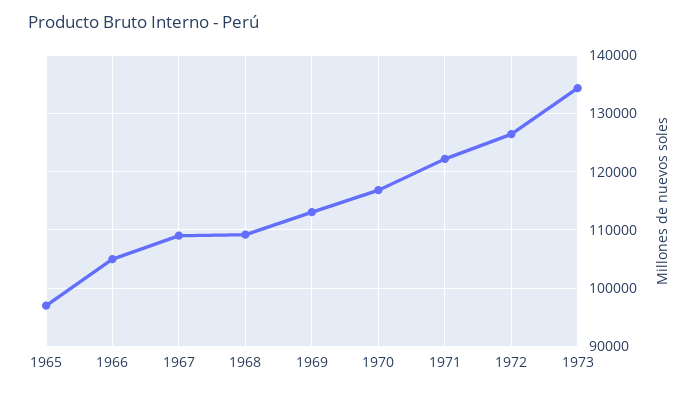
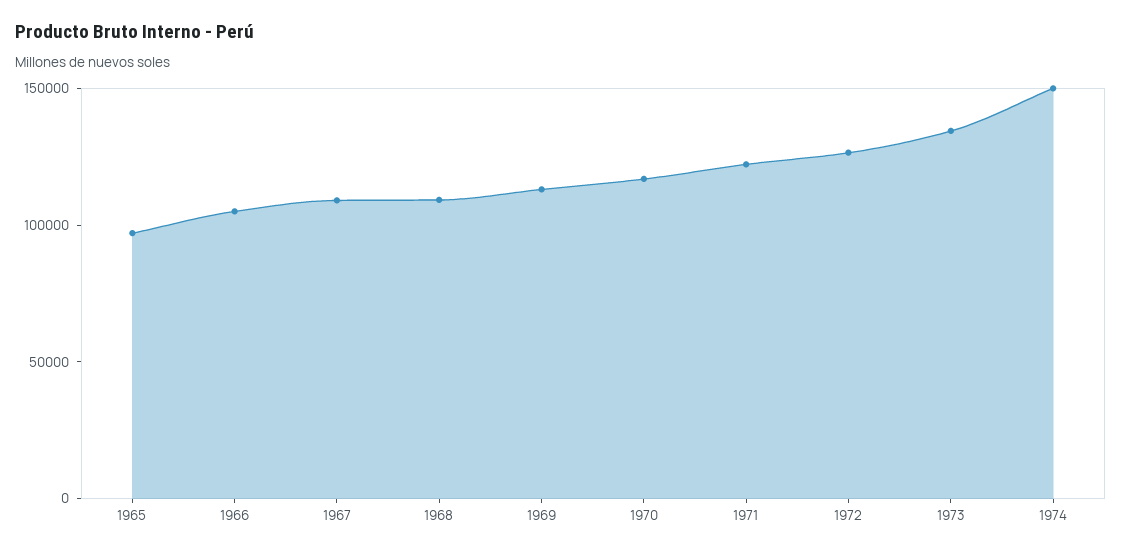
1974: none -> 150000

